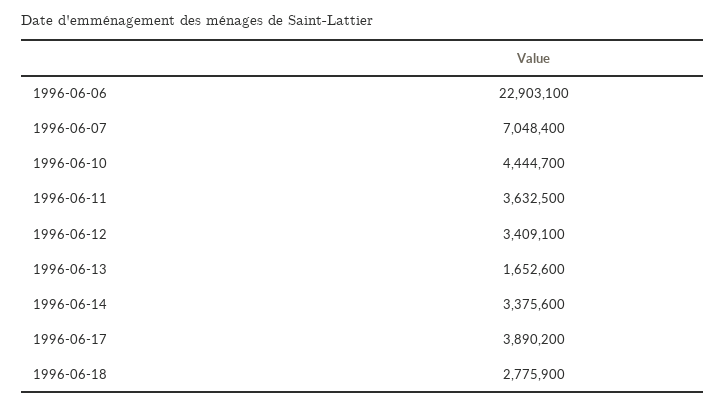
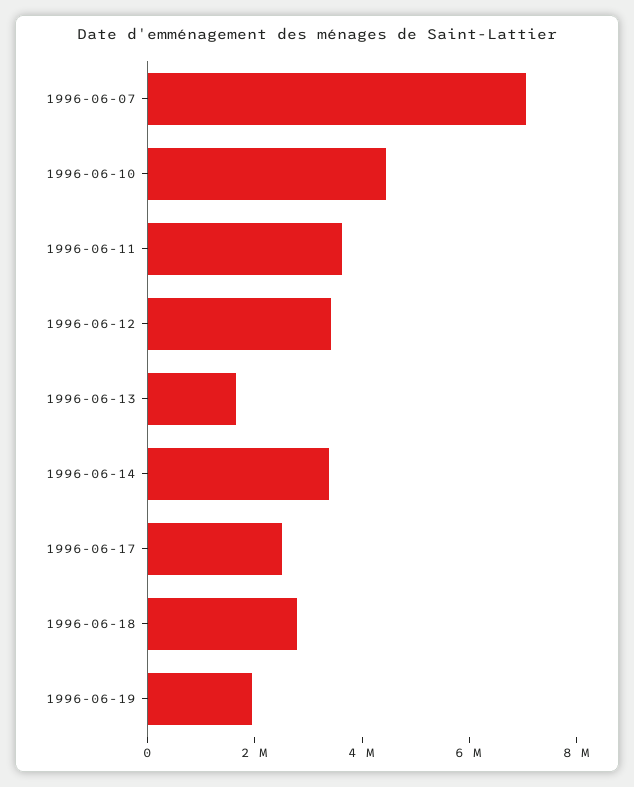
1996-06-06: 22903100 -> none
1996-06-17: 3890200 -> 2500000
1996-06-19: none -> 2000000

